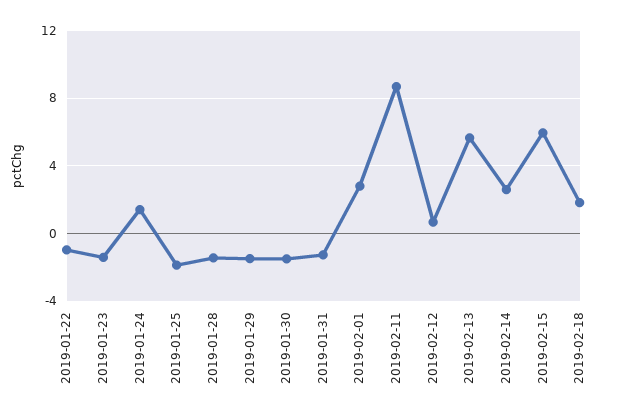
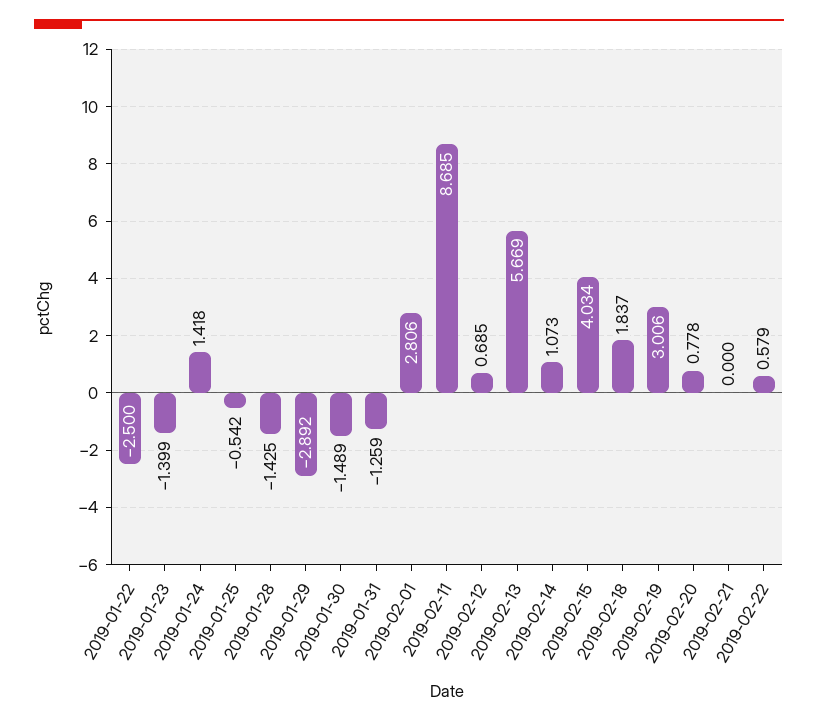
2019-01-22: -1 -> -2.5
2019-01-25: -2 -> -0.542
2019-01-29: -1.5 -> -2.892
2019-02-14: 2.5 -> 1.073
2019-02-15: 6 -> 4.034
2019-02-19: none -> 3.006
2019-02-20: none -> 0.778
2019-02-21: none -> 0
2019-02-22: none -> 0.579

